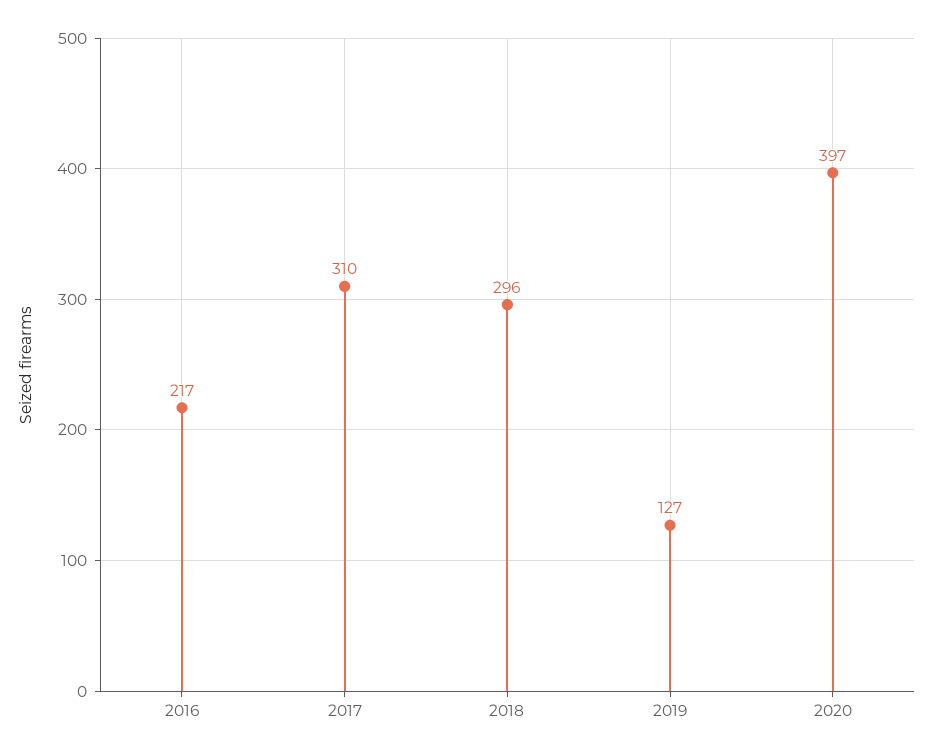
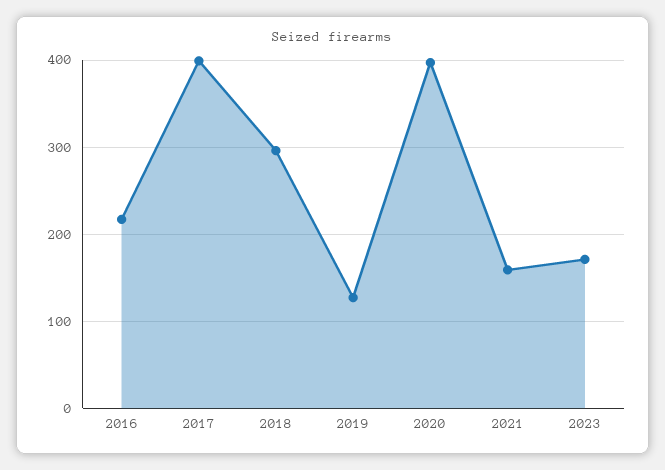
2017: 310 -> 400
2021: none -> 160
2023: none -> 170

